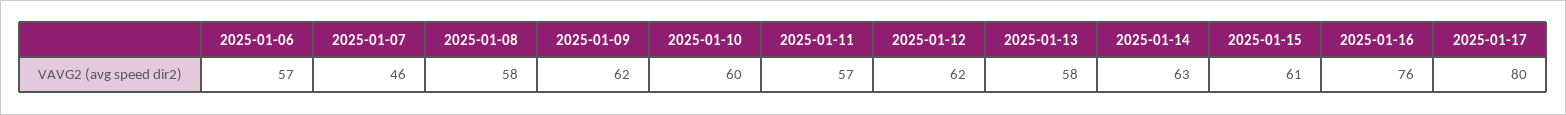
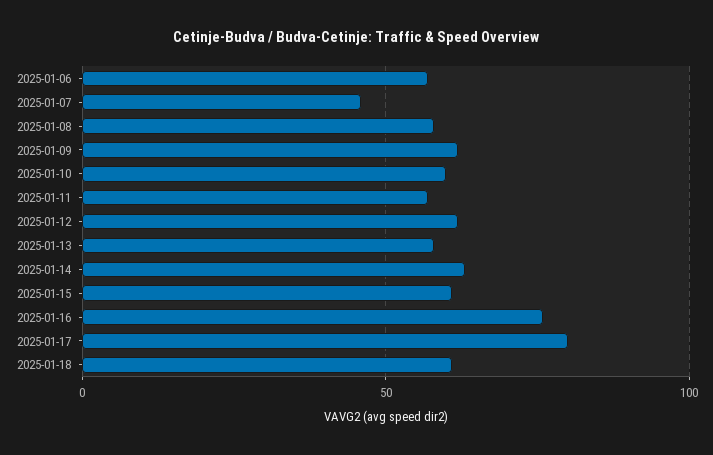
2025-01-18: none -> 60

